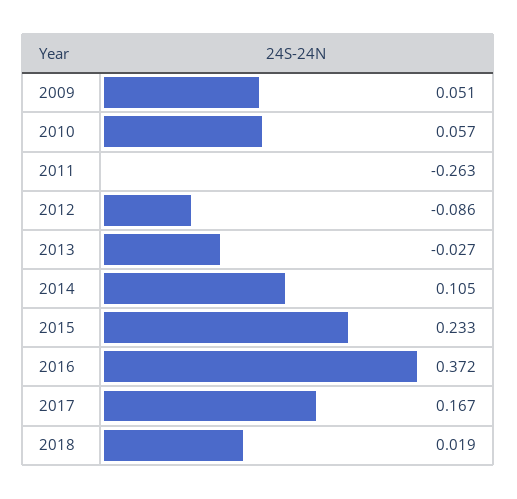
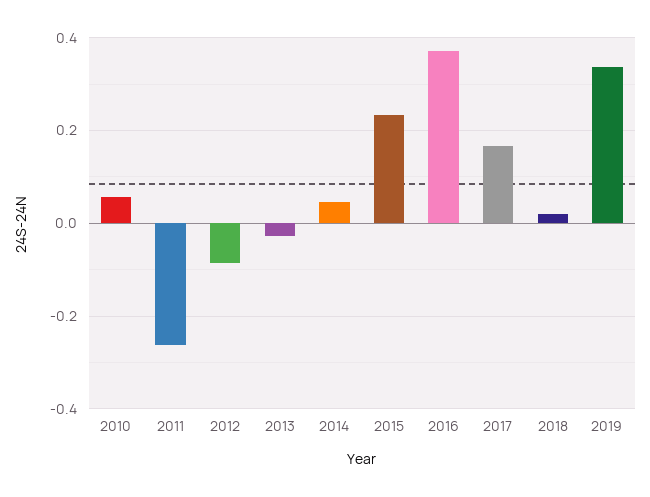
2009: 0.051 -> none
2014: 0.105 -> 0.04
2019: none -> 0.34

